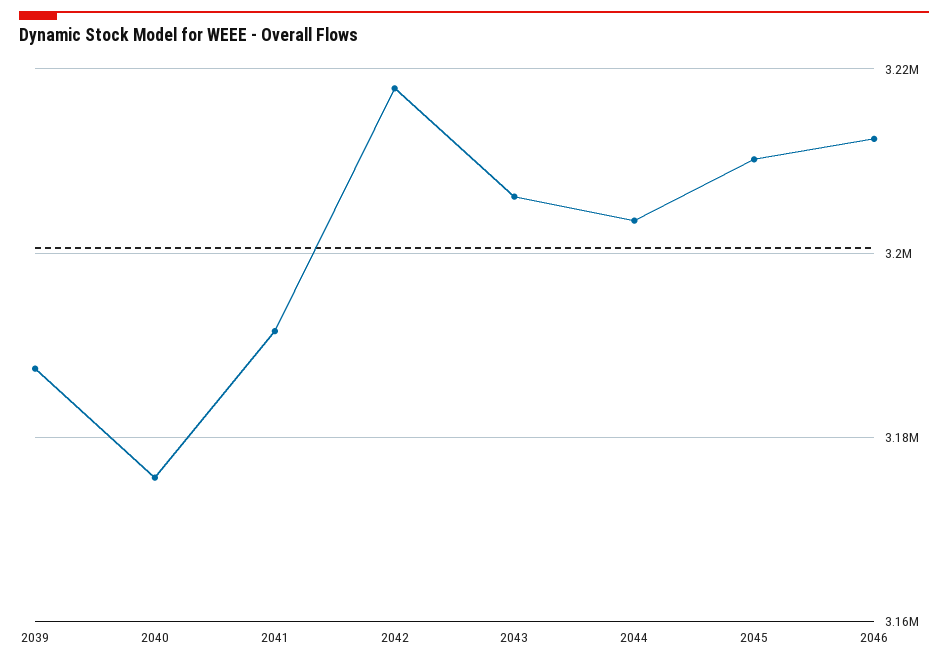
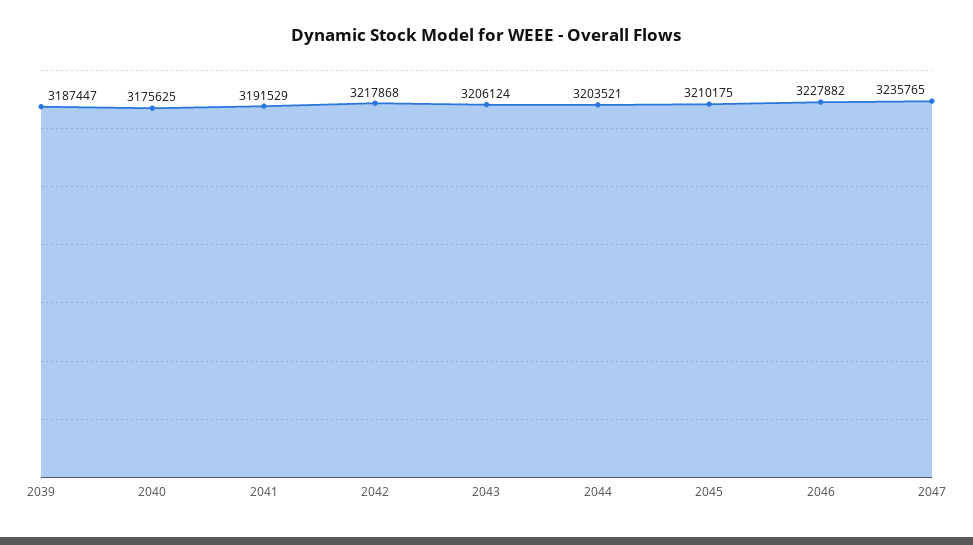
2046: 3212000 -> 3227882
2047: none -> 3235765

